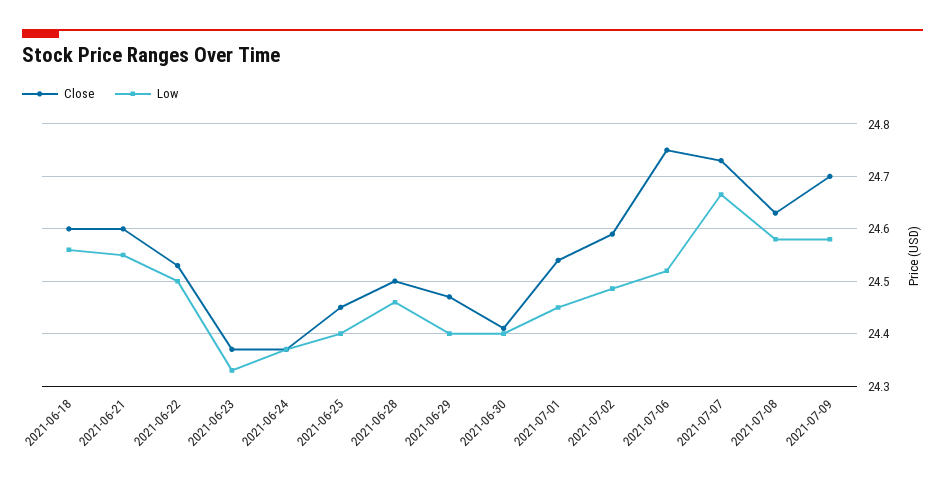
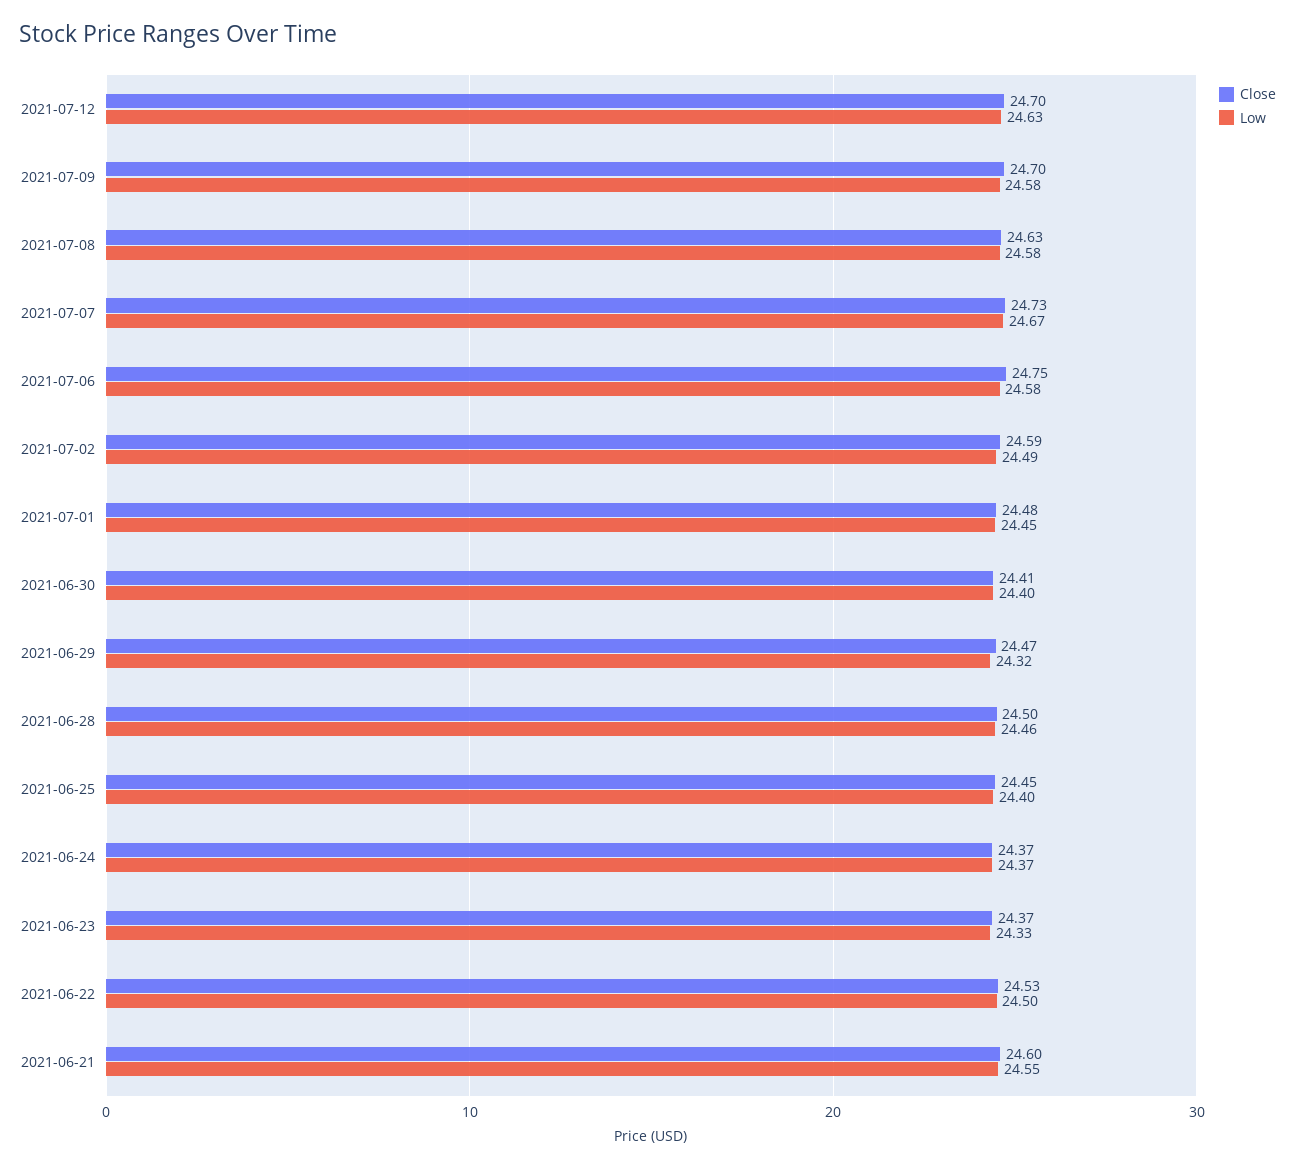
Close, 2021-06-18: 24.6 -> none
Low, 2021-06-18: 24.56 -> none
Low, 2021-06-29: 24.4 -> 24.32
Close, 2021-07-01: 24.54 -> 24.48
Low, 2021-07-06: 24.52 -> 24.58
Close, 2021-07-12: none -> 24.7
Low, 2021-07-12: none -> 24.63

